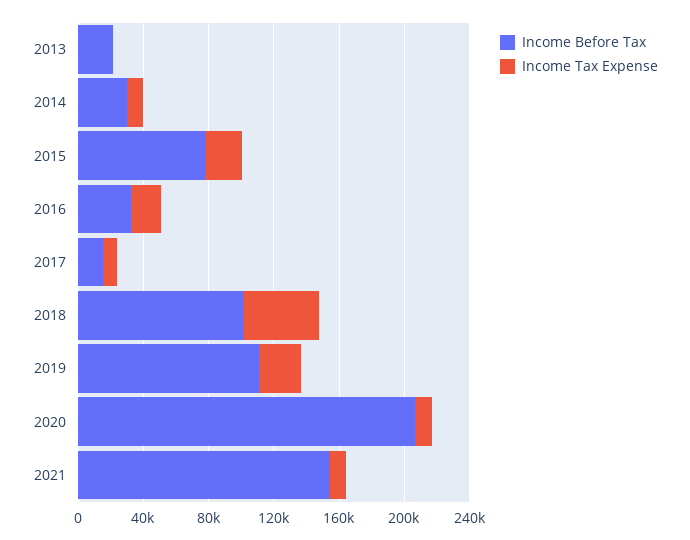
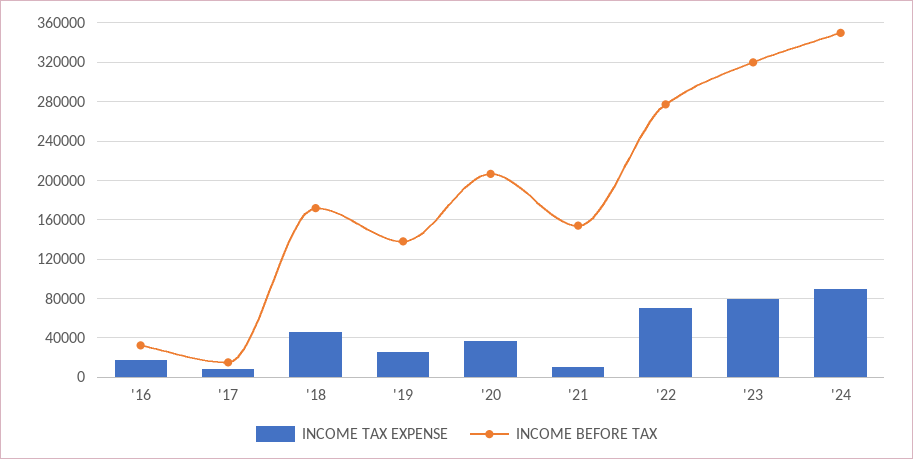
Income Before Tax, 2013: 20000 -> none
Income Tax Expense, 2013: 0 -> none
Income Before Tax, 2014: 30000 -> none
Income Tax Expense, 2014: 10000 -> none
Income Before Tax, 2015: 80000 -> none
Income Tax Expense, 2015: 20000 -> none
Income Before Tax, 2018: 100000 -> 170000
Income Before Tax, 2019: 110000 -> 140000
Income Tax Expense, 2020: 10000 -> 40000
Income Tax Expense, '22: none -> 70000
Income Before Tax, '22: none -> 280000
Income Tax Expense, '23: none -> 80000
Income Before Tax, '23: none -> 320000
Income Tax Expense, '24: none -> 90000
Income Before Tax, '24: none -> 350000

